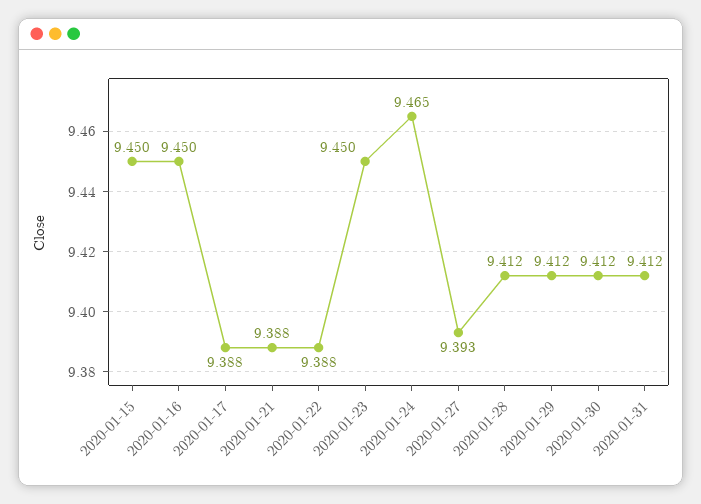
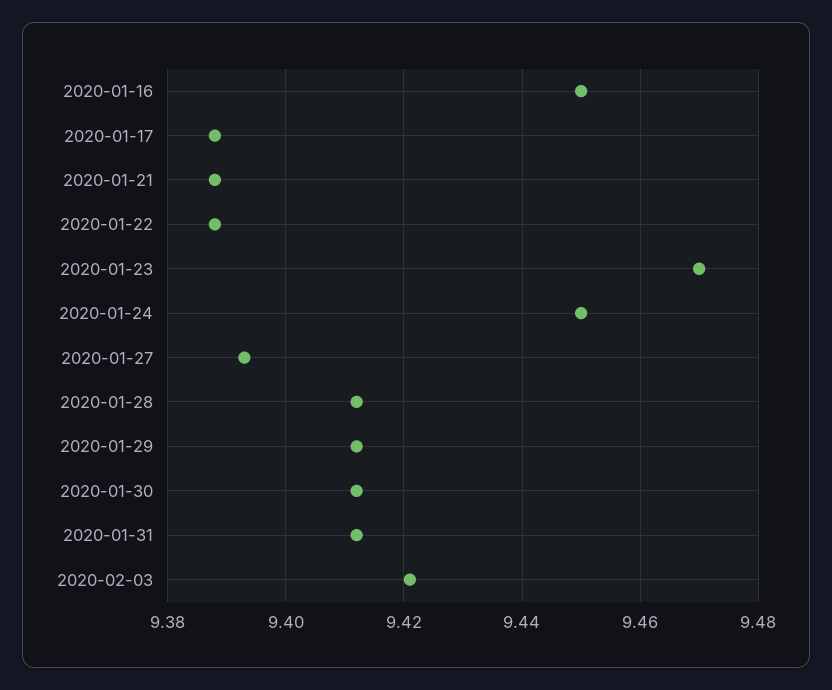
2020-01-15: 9.45 -> none
2020-01-23: 9.45 -> 9.47
2020-01-24: 9.465 -> 9.45
2020-02-03: none -> 9.42

